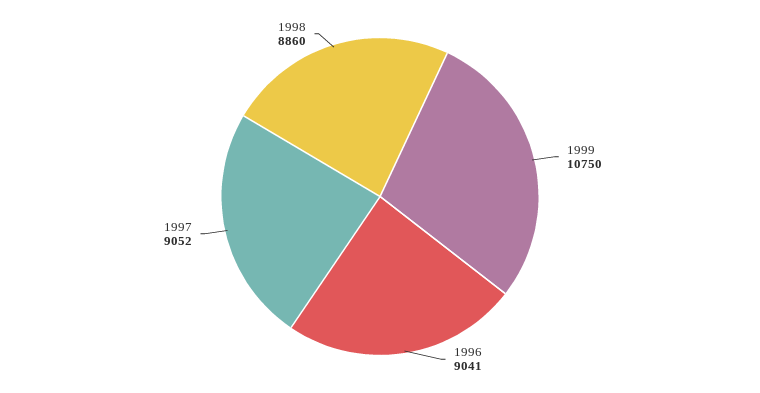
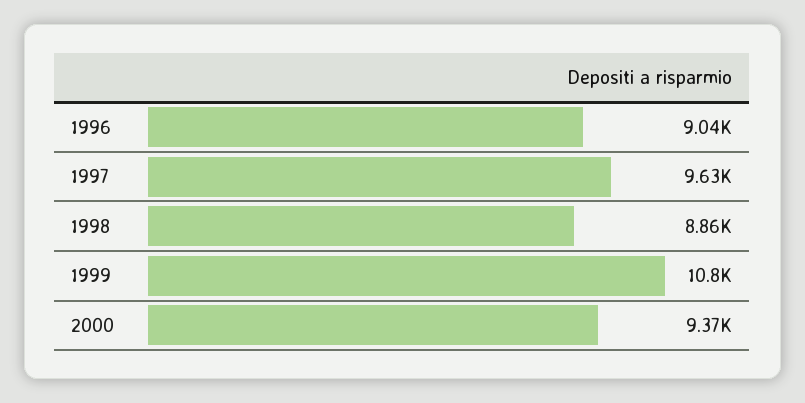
1997: 9052 -> 9630
2000: none -> 9370

